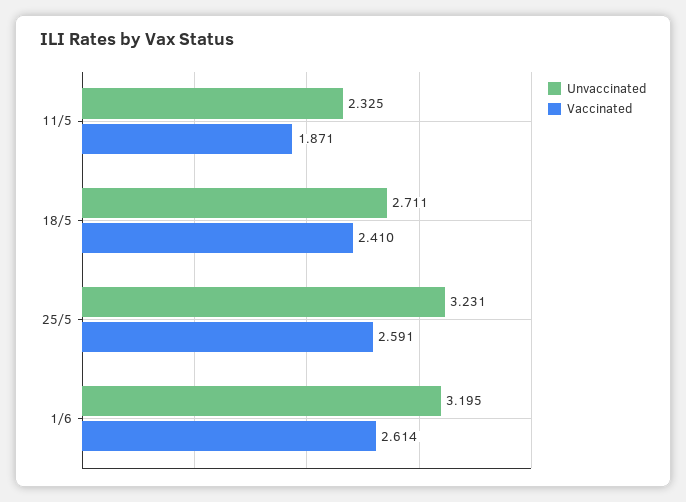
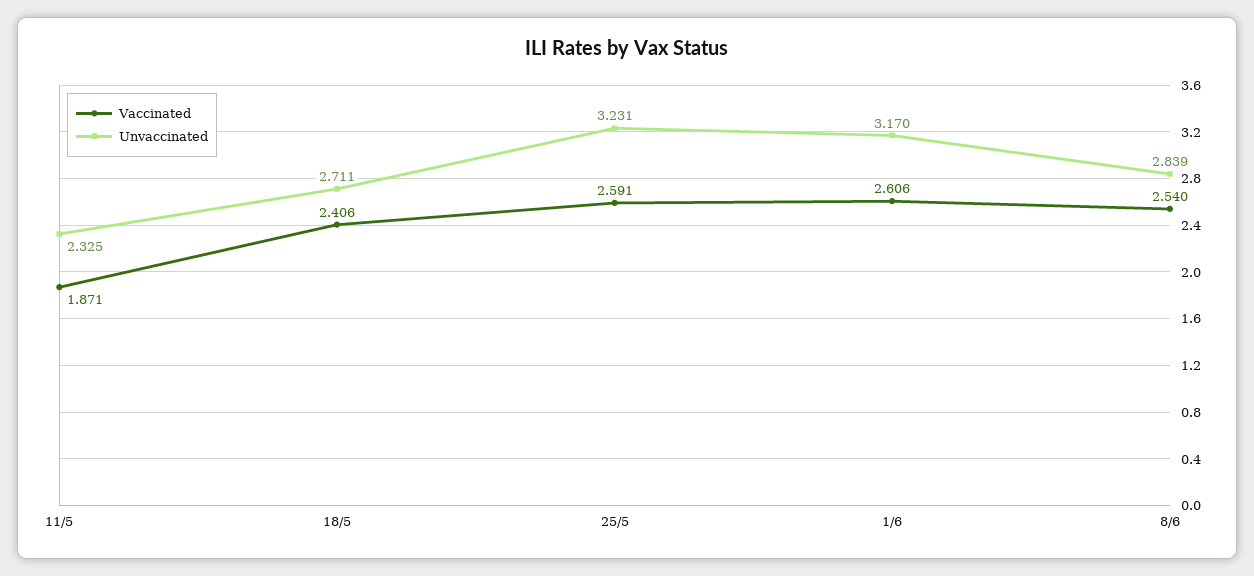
Vaccinated, 18/5: 2.41 -> 2.406
Unvaccinated, 1/6: 3.195 -> 3.17
Vaccinated, 1/6: 2.614 -> 2.606
Vaccinated, 8/6: none -> 2.54
Unvaccinated, 8/6: none -> 2.839

